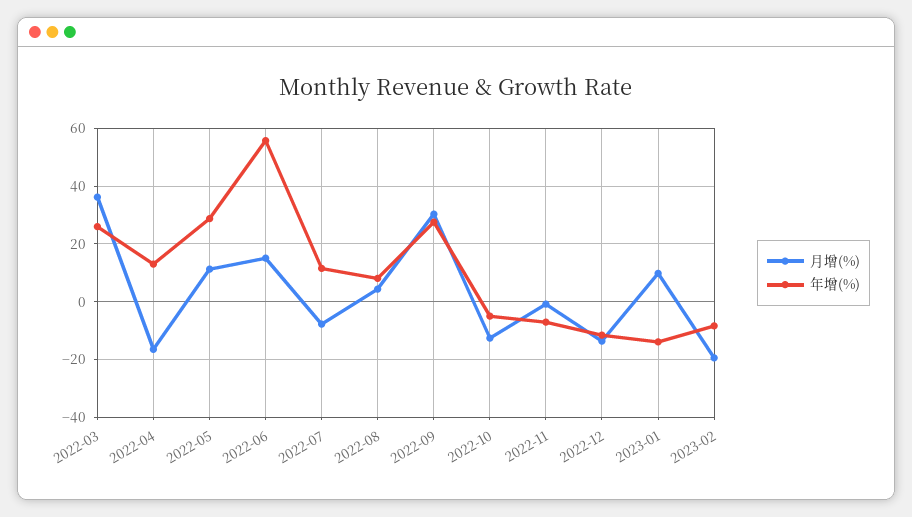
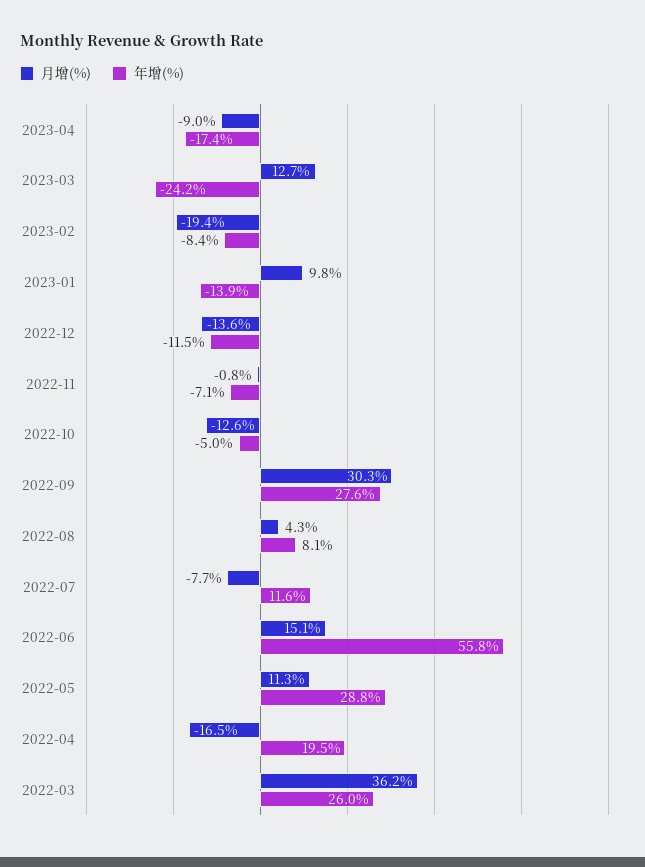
年增(%), 2022-04: 12.5 -> 19.5
月增(%), 2023-04: none -> -9
年增(%), 2023-04: none -> -17.4
月增(%), 2023-03: none -> 12.7
年增(%), 2023-03: none -> -24.2

